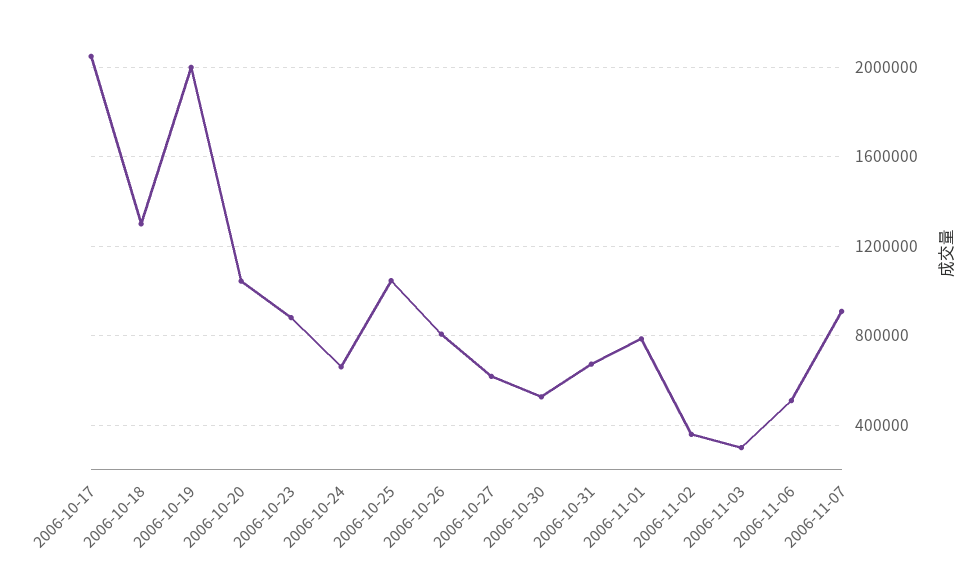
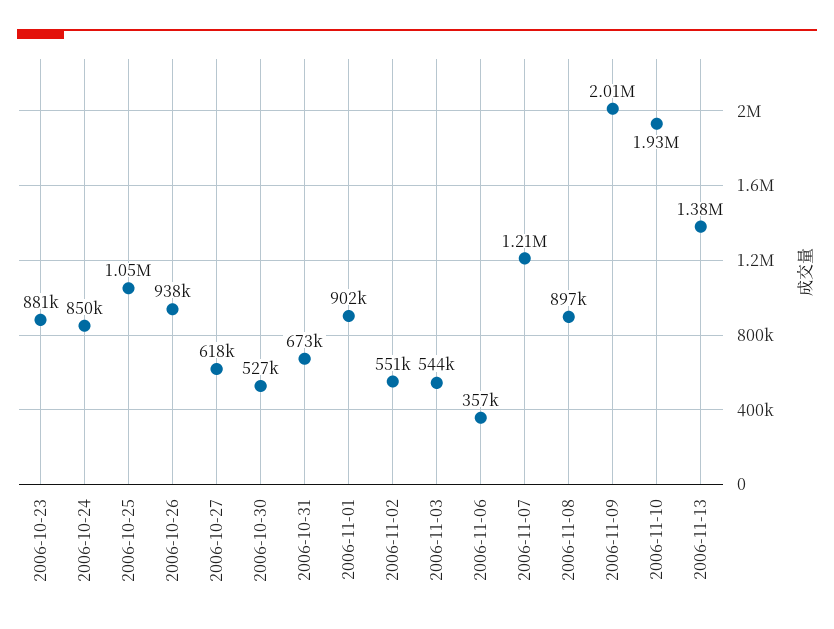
2006-10-17: 2050000 -> none
2006-10-18: 1300000 -> none
2006-10-19: 2000000 -> none
2006-10-20: 1050000 -> none
2006-10-24: 650000 -> 850000
2006-10-26: 800000 -> 938000
2006-11-01: 800000 -> 902000
2006-11-02: 350000 -> 551000
2006-11-03: 300000 -> 544000
2006-11-06: 500000 -> 357000
2006-11-07: 900000 -> 1210000
2006-11-08: none -> 897000
2006-11-09: none -> 2010000
2006-11-10: none -> 1930000
2006-11-13: none -> 1380000

